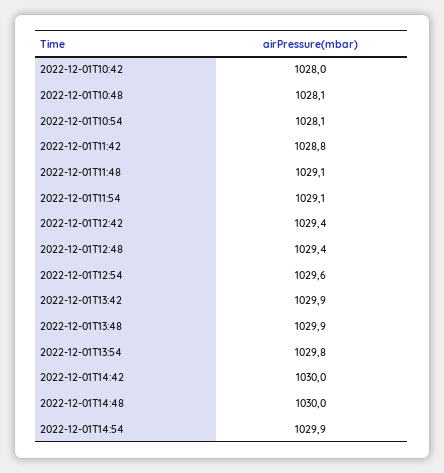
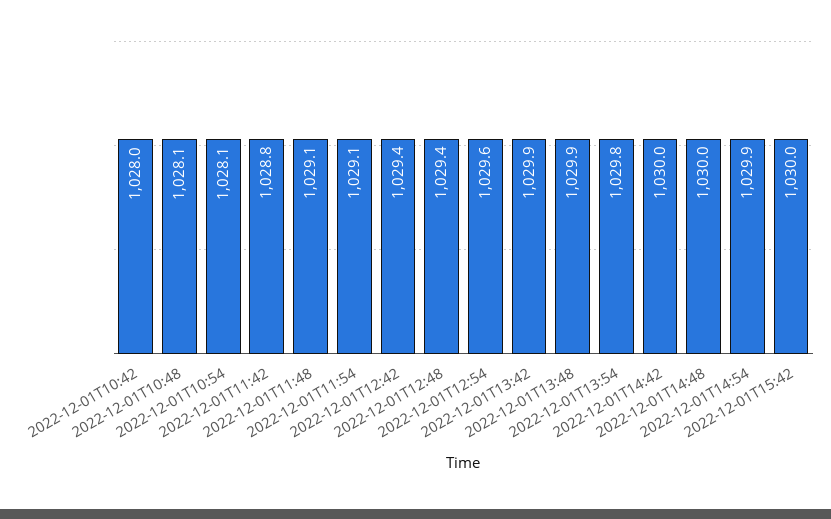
2022-12-01T15:42: none -> 1030

